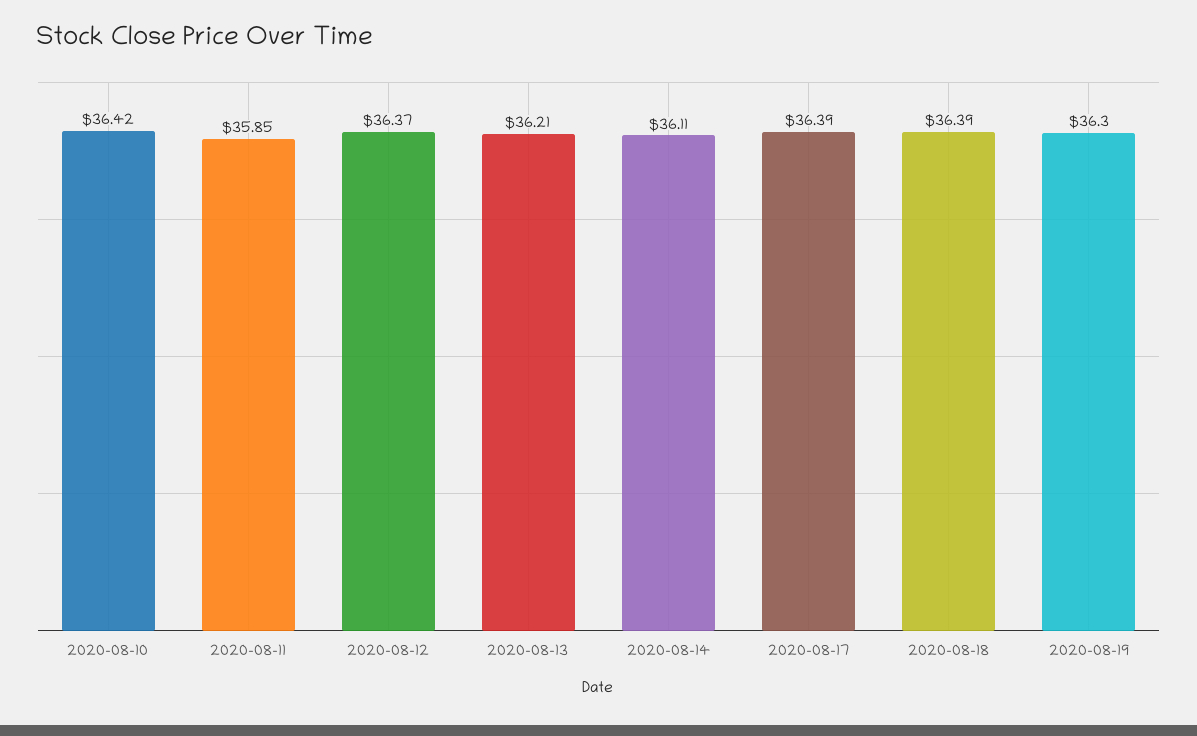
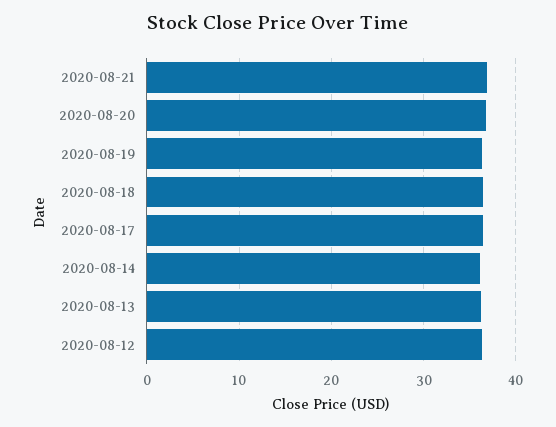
2020-08-10: 36.42 -> none
2020-08-11: 35.85 -> none
2020-08-21: none -> 37
2020-08-20: none -> 37

